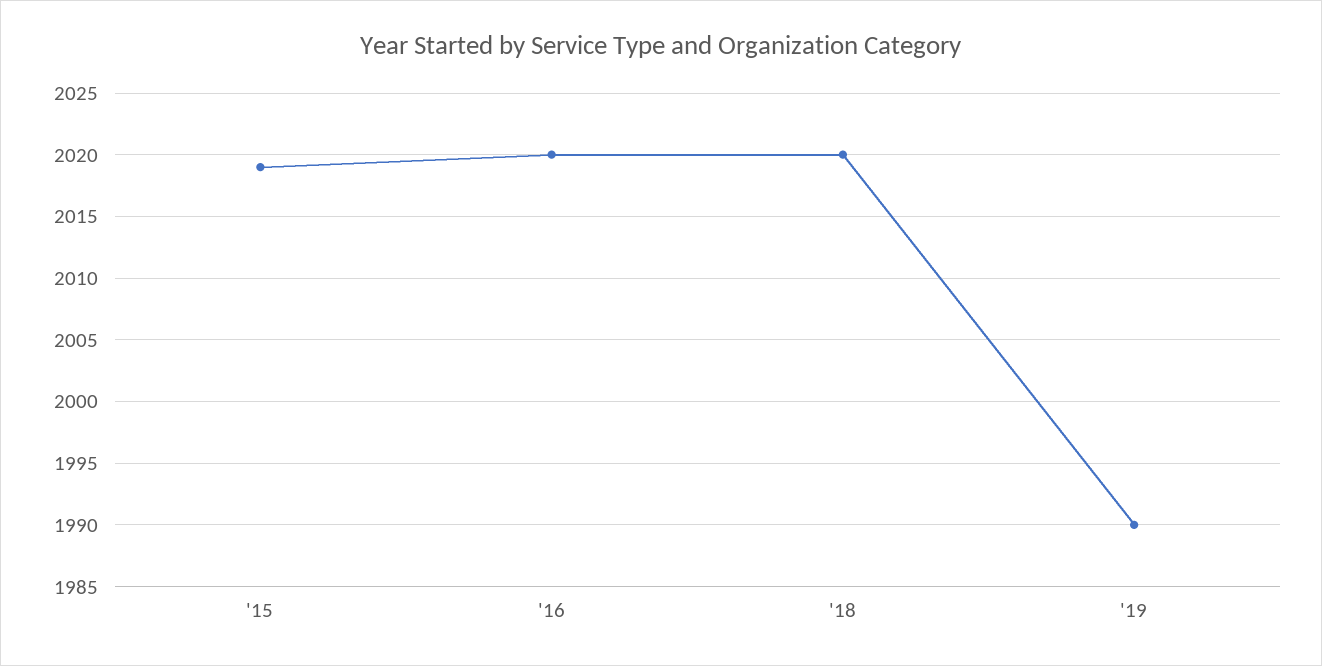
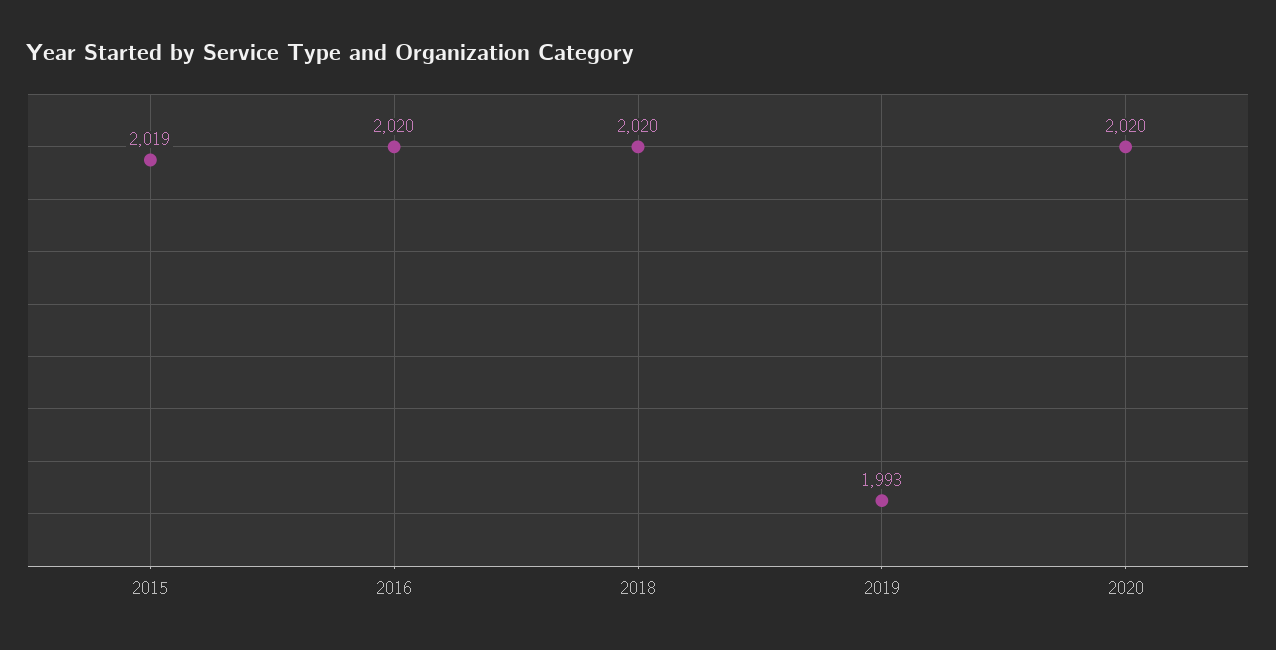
'19: 1990 -> 1993
2020: none -> 2020

